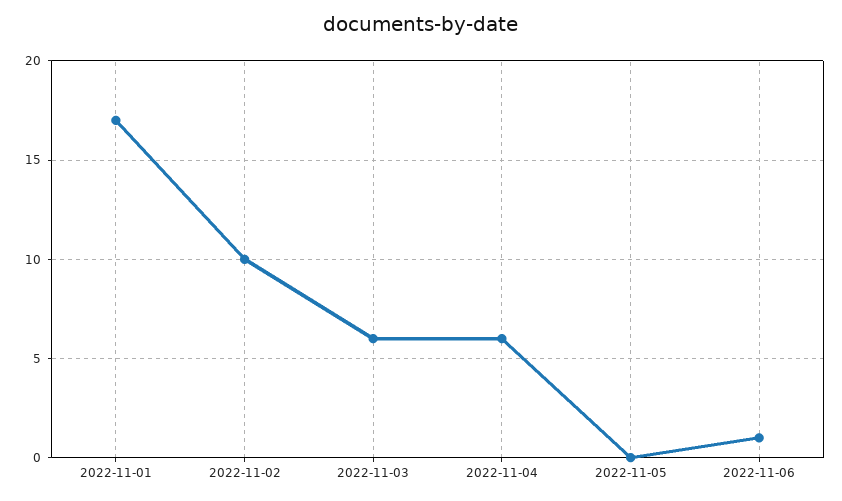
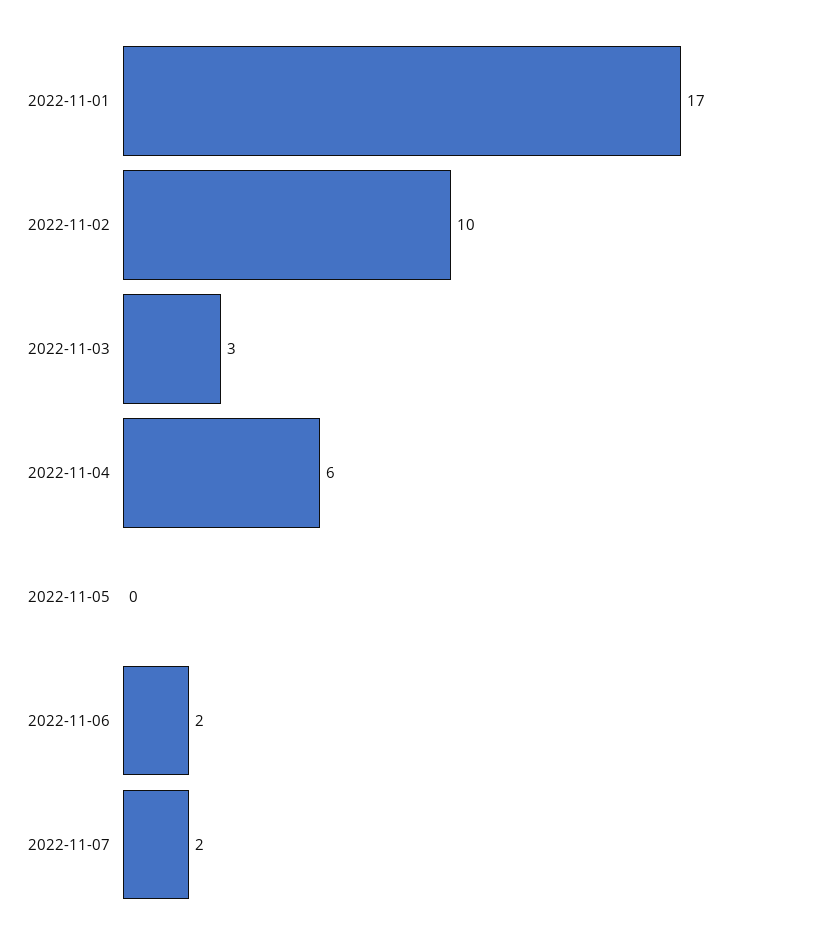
2022-11-03: 6 -> 3
2022-11-06: 1 -> 2
2022-11-07: none -> 2

